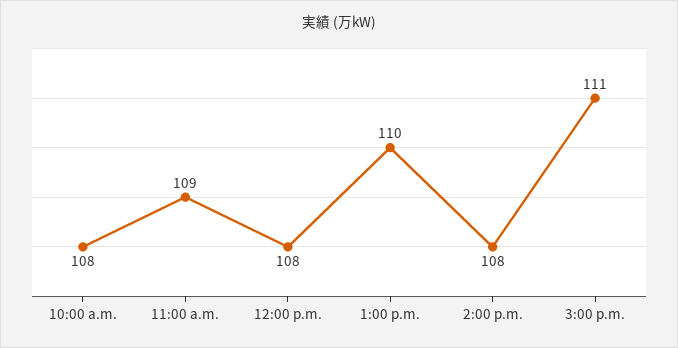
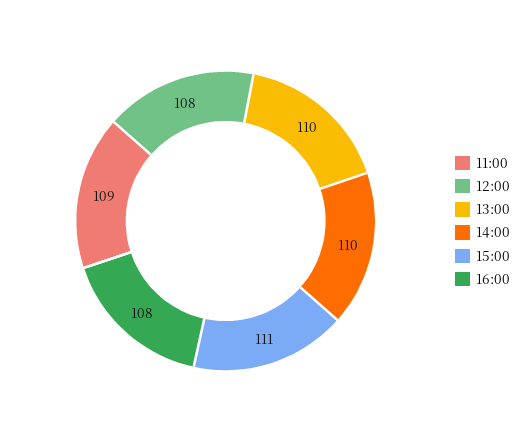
10:00 a.m.: 108 -> none
2:00 p.m.: 108 -> 110
16:00: none -> 108

